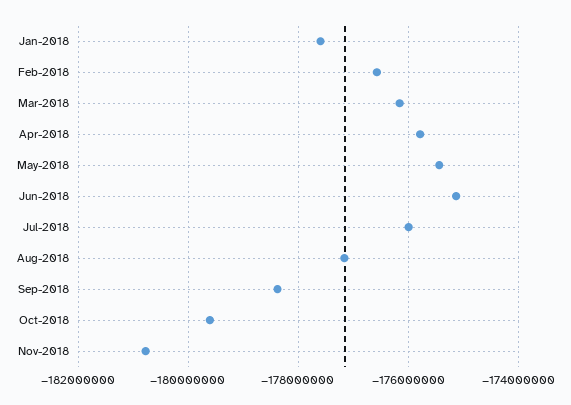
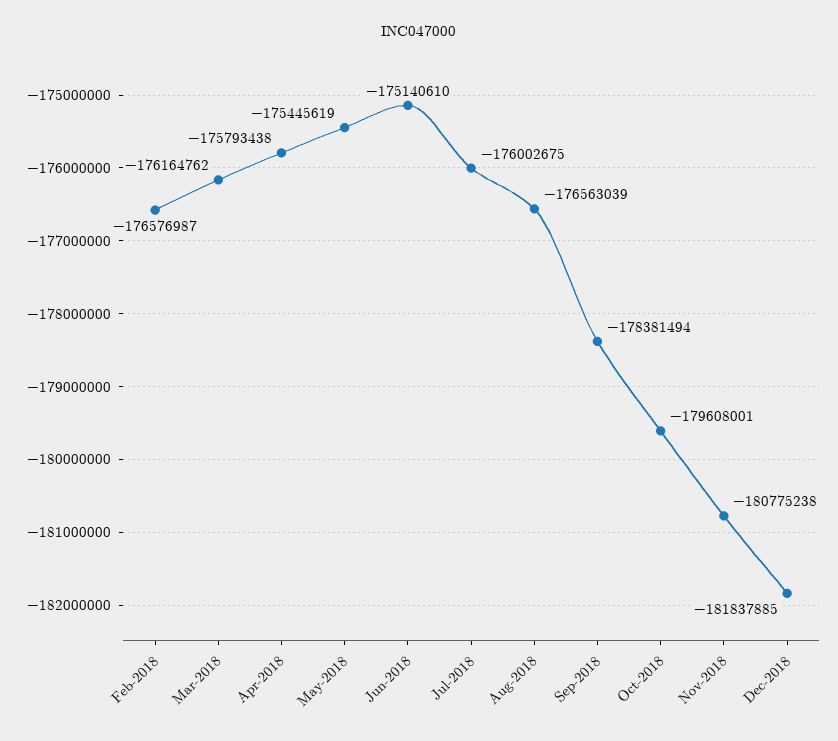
Jan-2018: -177600000 -> none
Aug-2018: -177200000 -> -176563039
Dec-2018: none -> -181837885

